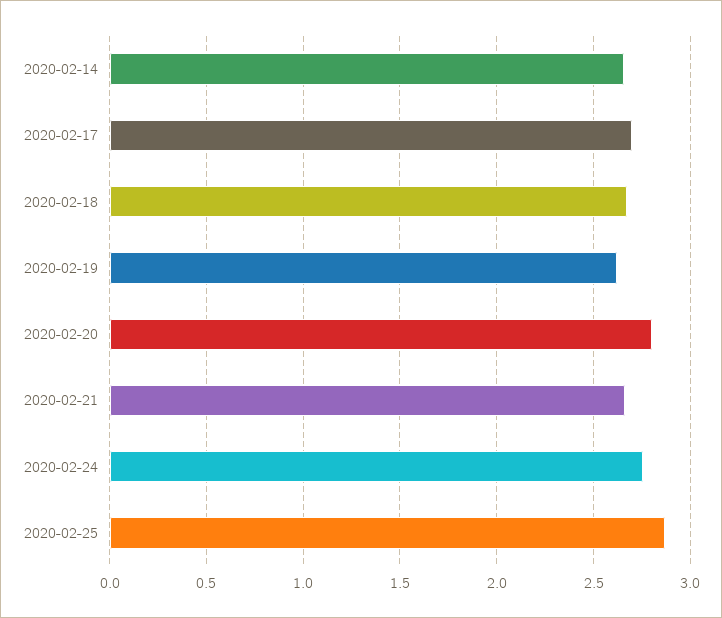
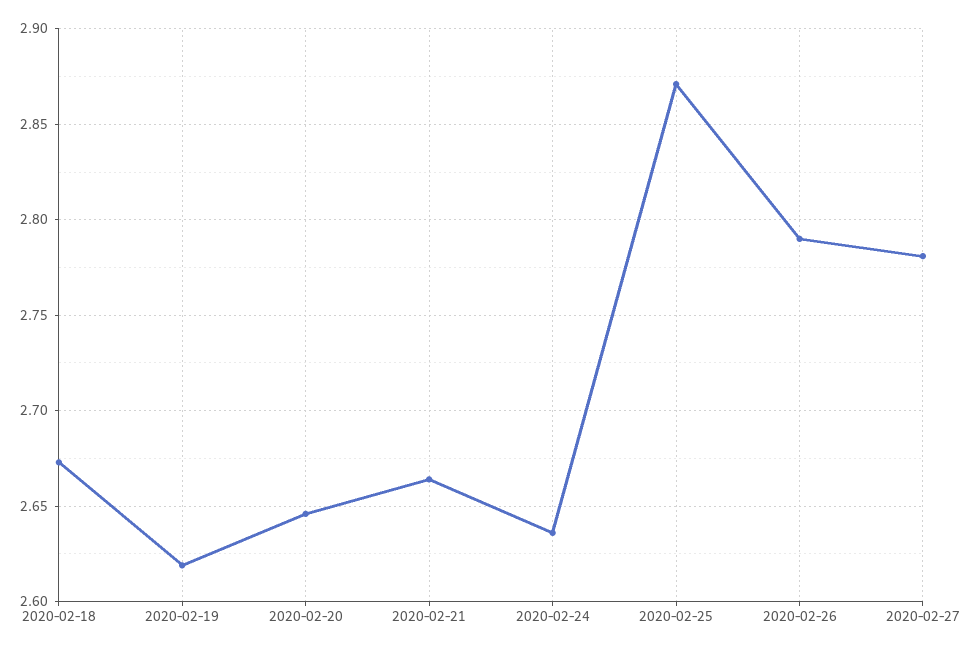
2020-02-14: 2.65 -> none
2020-02-17: 2.7 -> none
2020-02-20: 2.8 -> 2.645
2020-02-24: 2.75 -> 2.635
2020-02-26: none -> 2.79
2020-02-27: none -> 2.78

